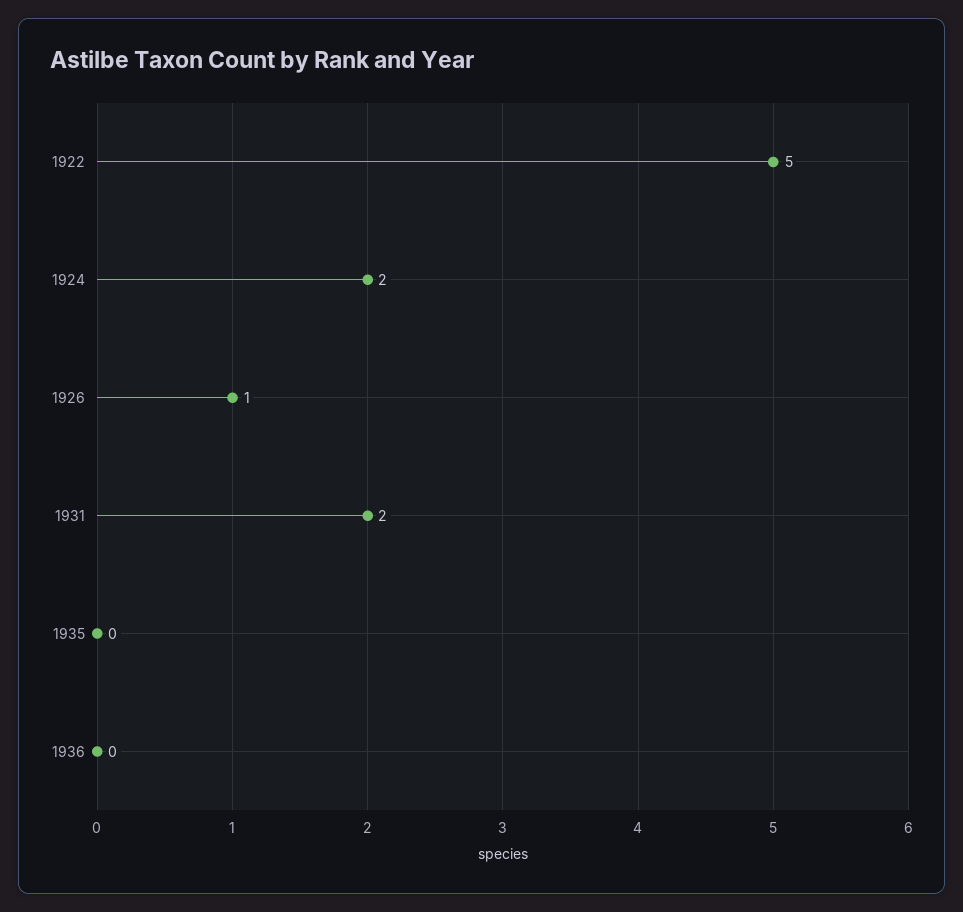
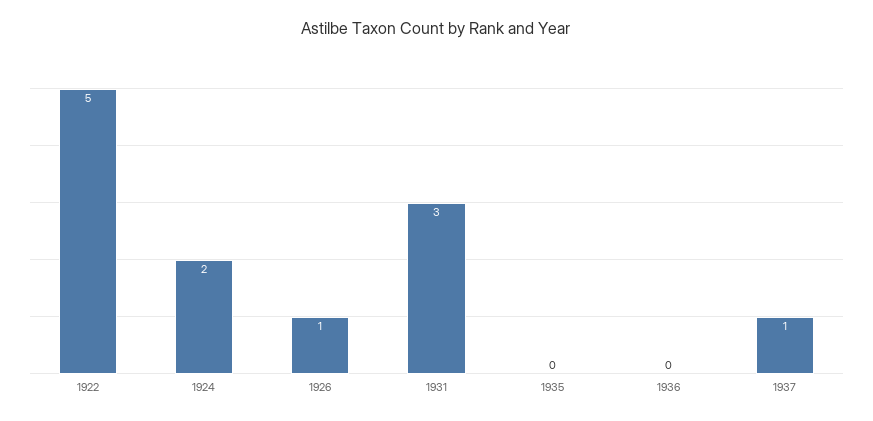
1931: 2 -> 3
1937: none -> 1

